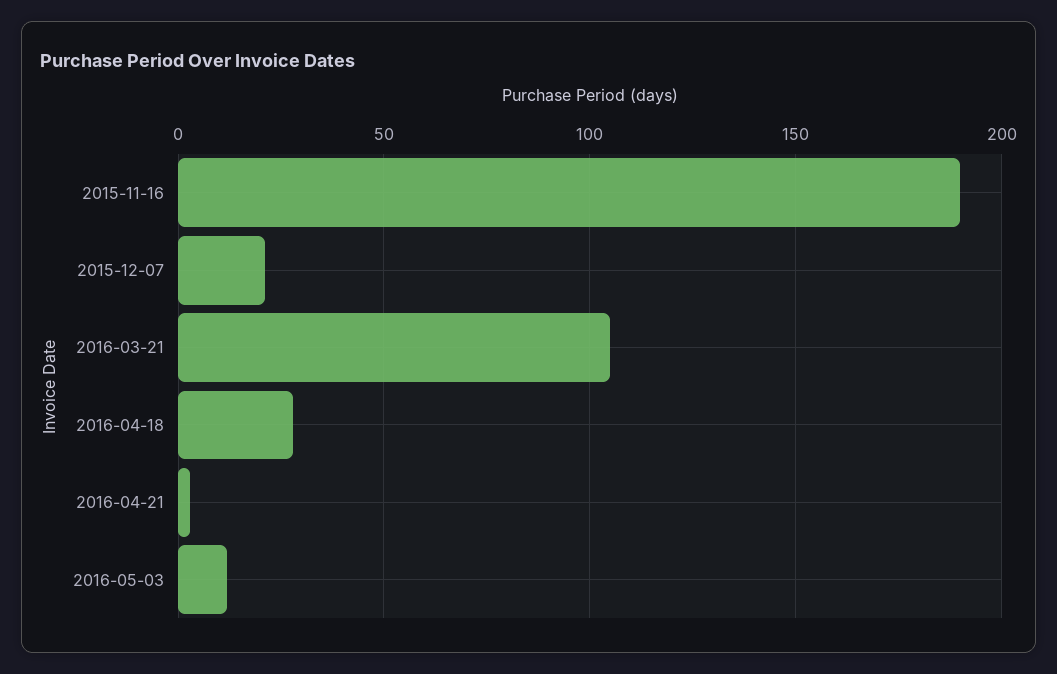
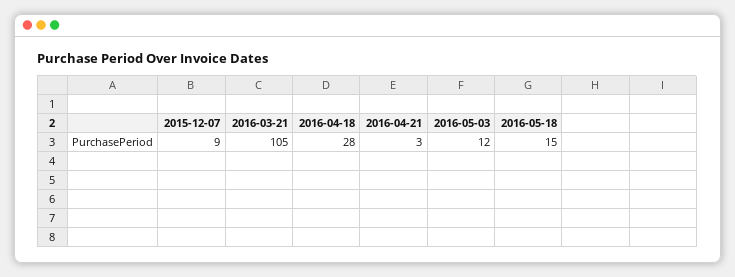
2015-11-16: 190 -> none
2015-12-07: 20 -> 9
2016-05-18: none -> 15

